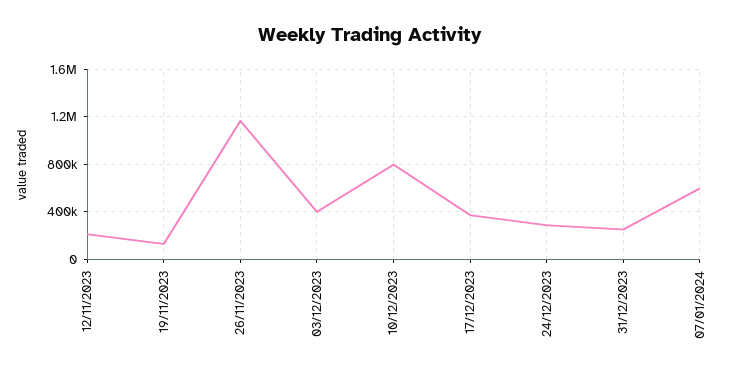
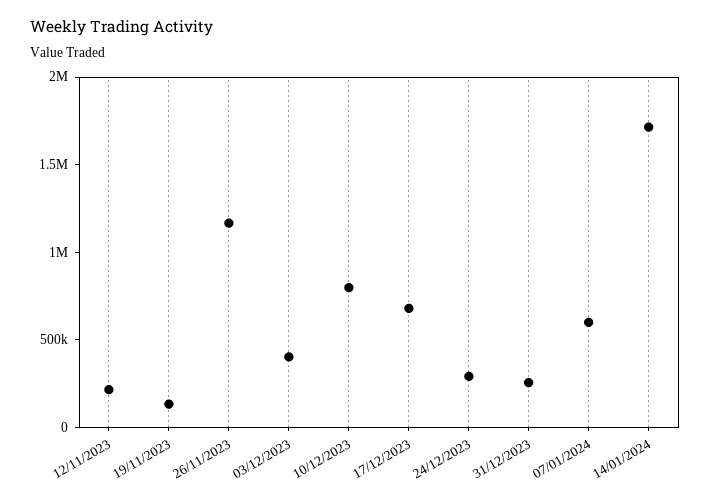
17/12/2023: 400000 -> 700000
14/01/2024: none -> 1700000

